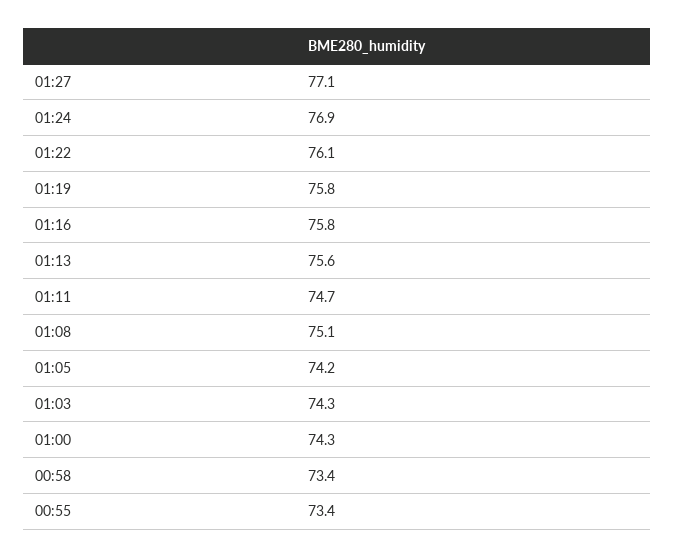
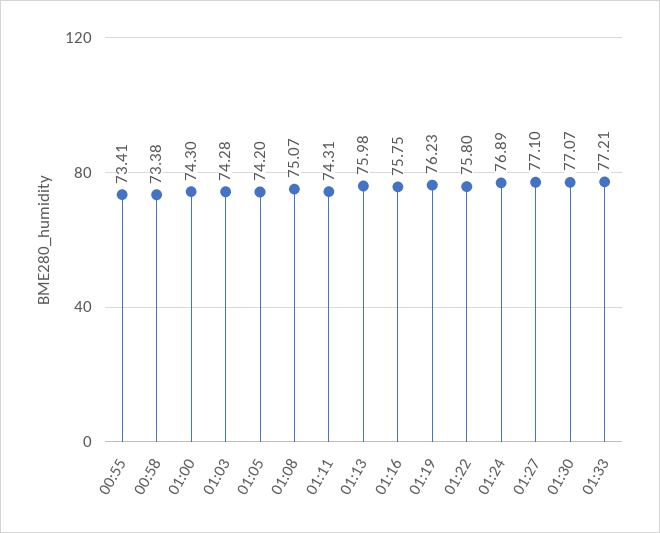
01:22: 76.1 -> 75.8
01:19: 75.8 -> 76.23
01:13: 75.6 -> 75.98
01:11: 74.7 -> 74.31
01:30: none -> 77.07
01:33: none -> 77.21

